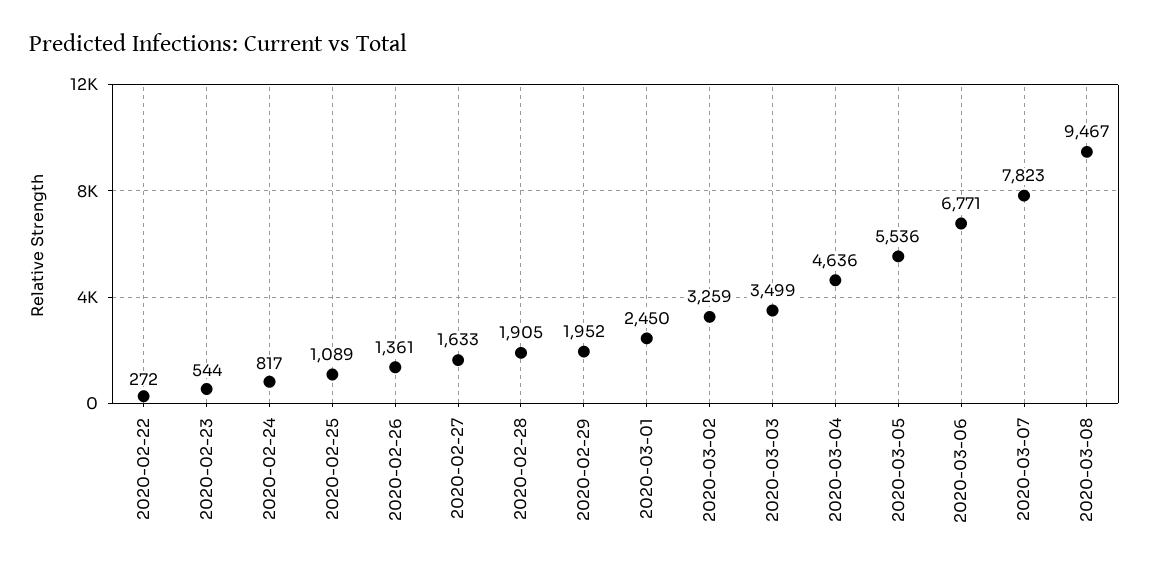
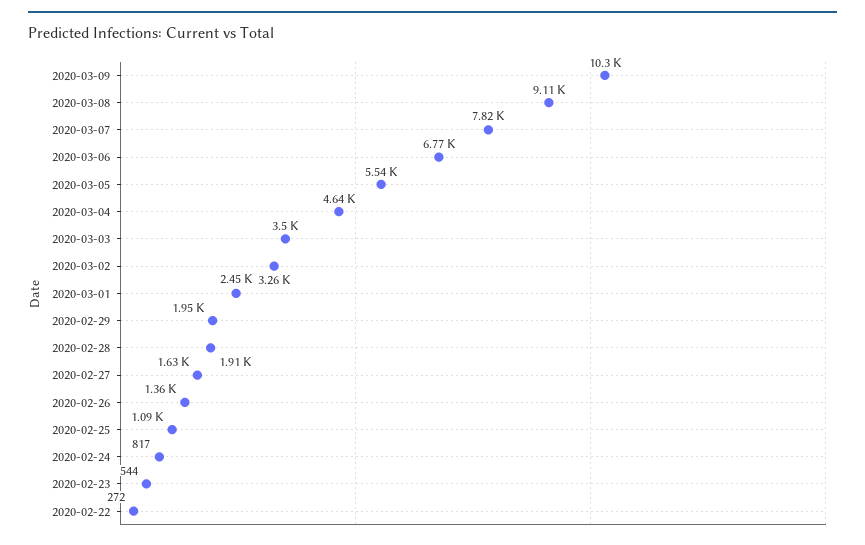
2020-03-08: 9467 -> 9110
2020-03-09: none -> 10300

